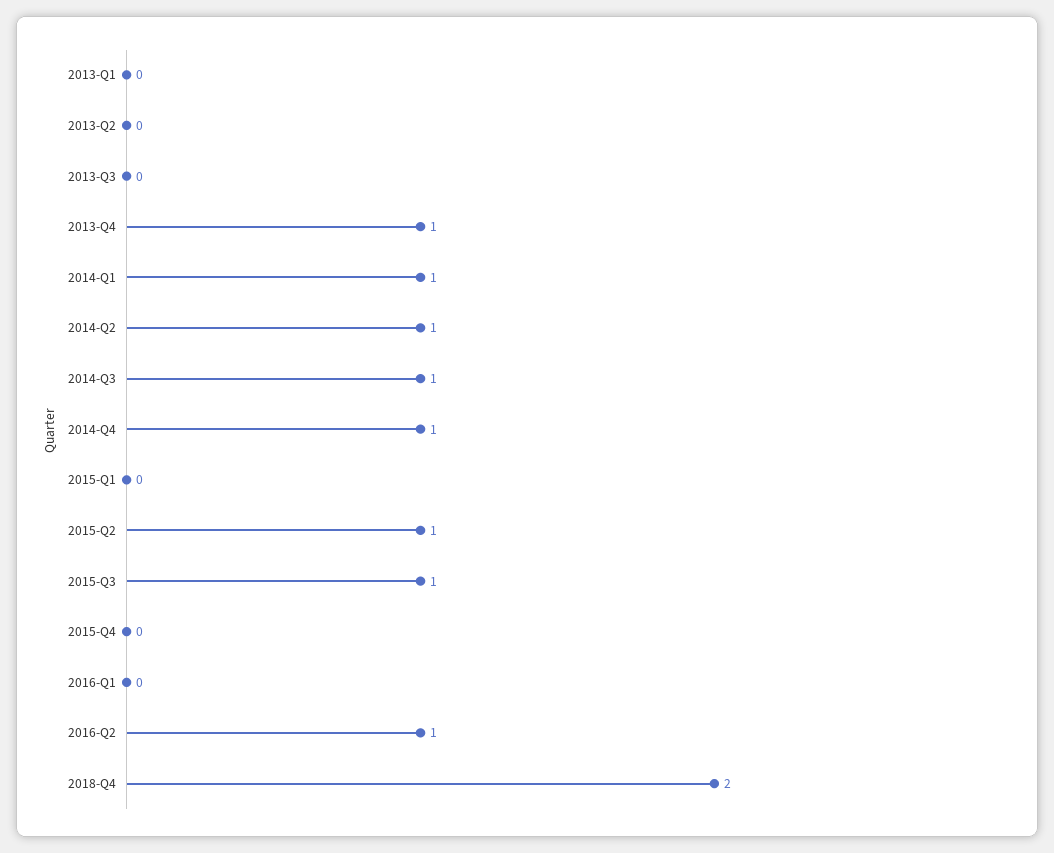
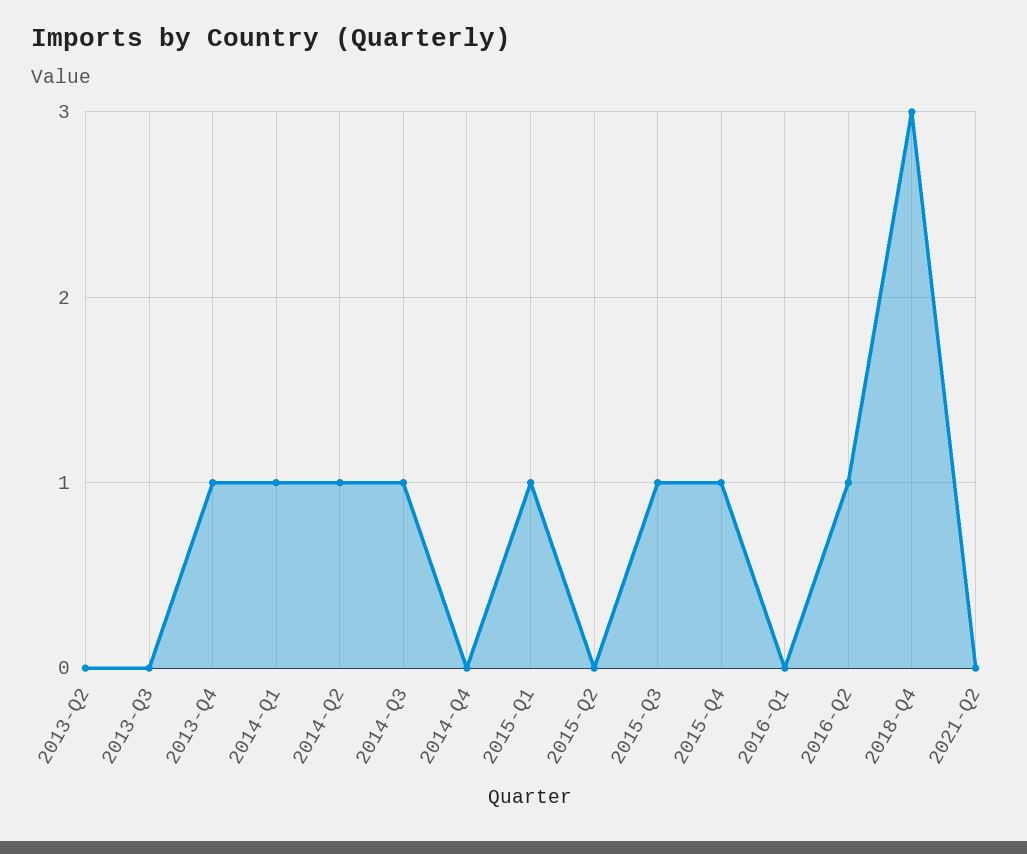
2013-Q1: 0 -> none
2014-Q4: 1 -> 0
2015-Q1: 0 -> 1
2015-Q2: 1 -> 0
2015-Q4: 0 -> 1
2018-Q4: 2 -> 3
2021-Q2: none -> 0

